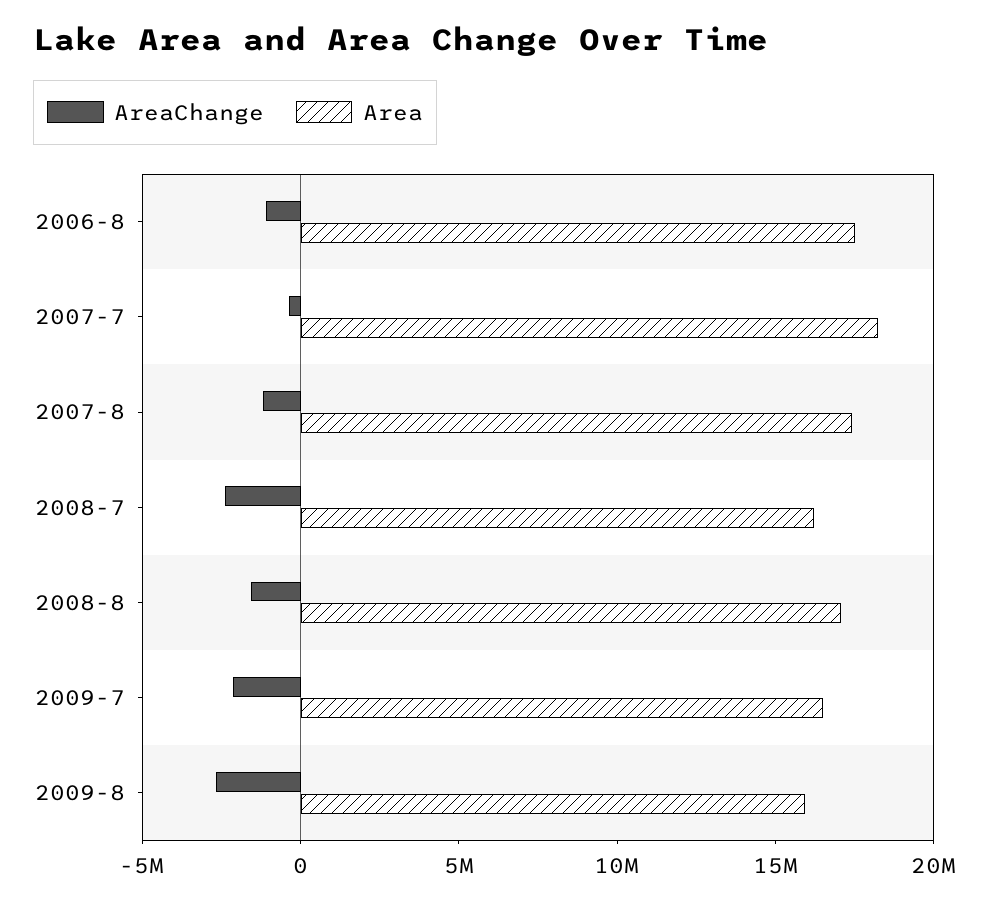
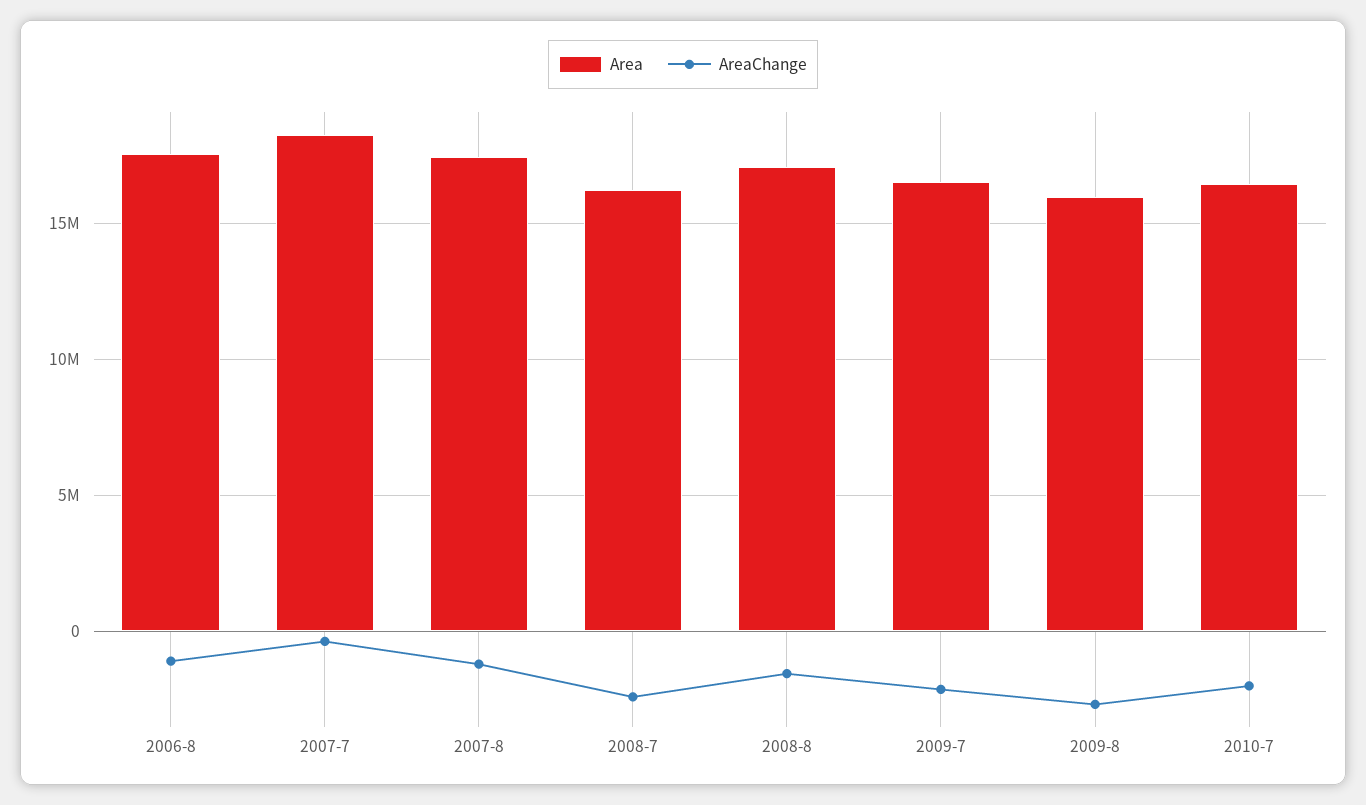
Area, 2010-7: none -> 16500000
AreaChange, 2010-7: none -> -2000000

